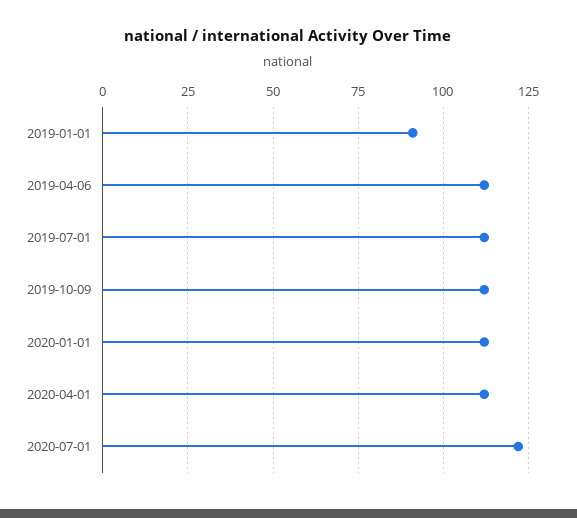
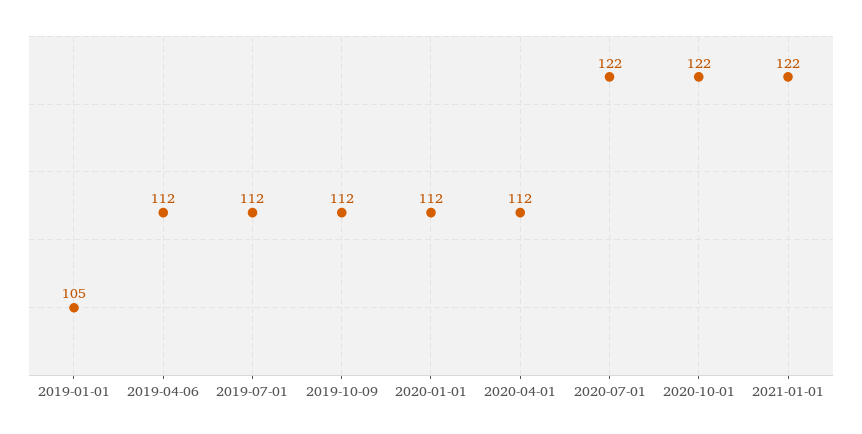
2019-01-01: 90 -> 105
2020-10-01: none -> 122
2021-01-01: none -> 122

